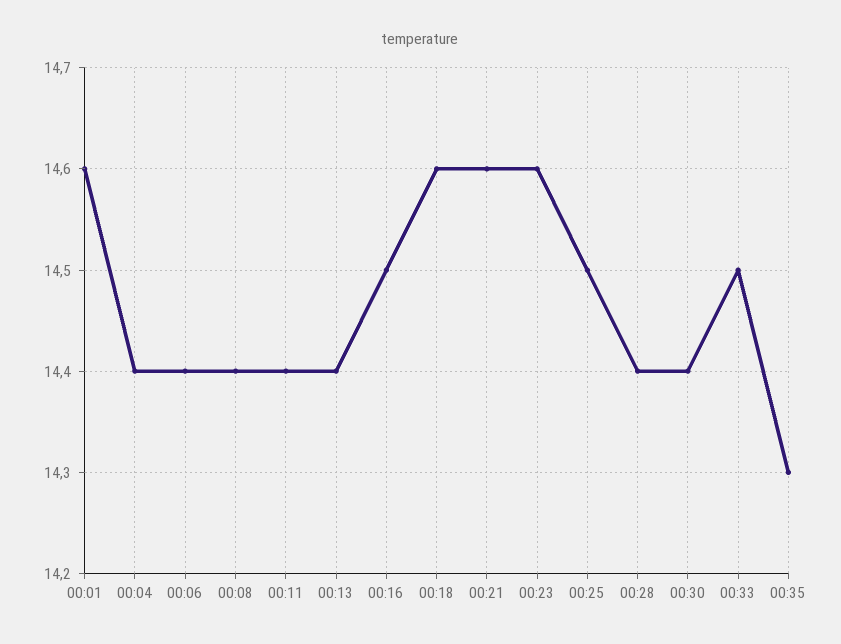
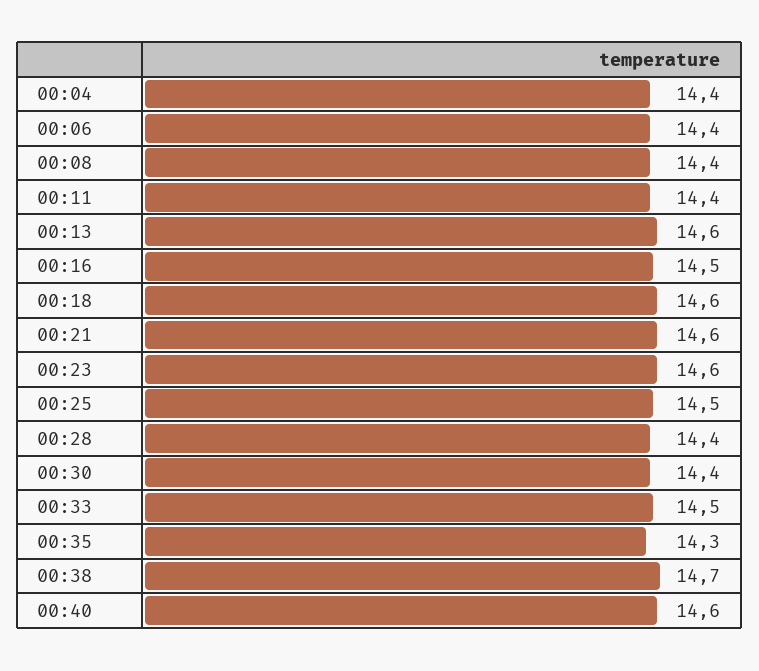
00:01: 14.6 -> none
00:13: 14.4 -> 14.6
00:38: none -> 14.7
00:40: none -> 14.6

